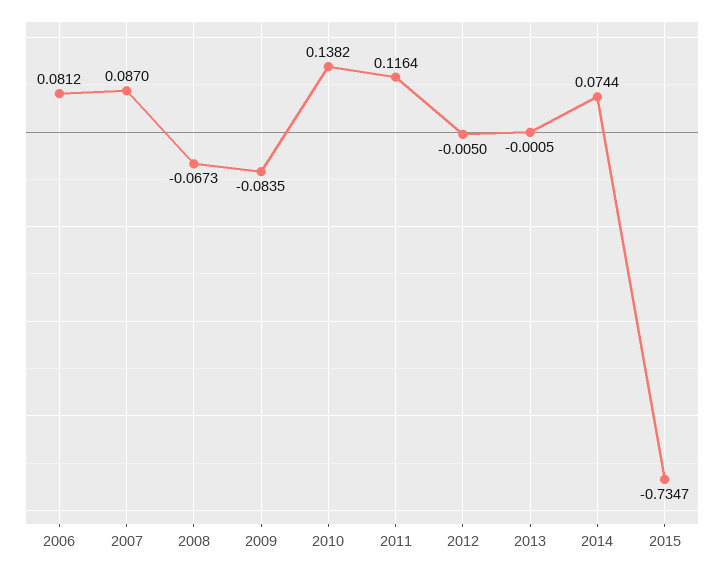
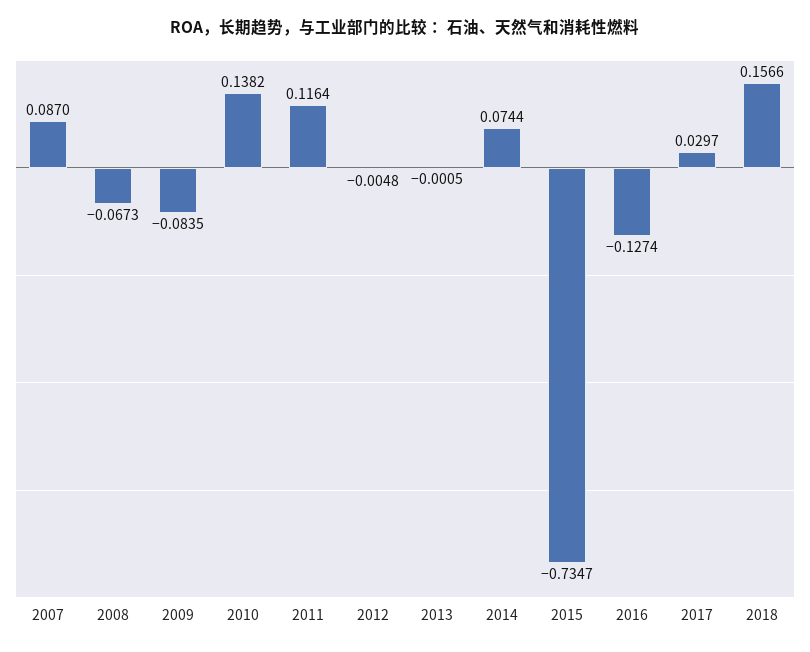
2006: 0.0812 -> none
2012: -0.005 -> -0.0048
2016: none -> -0.1274
2017: none -> 0.0297
2018: none -> 0.1566

